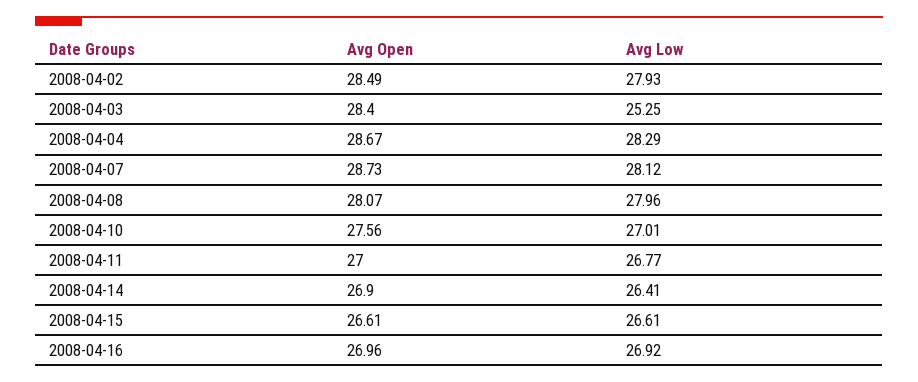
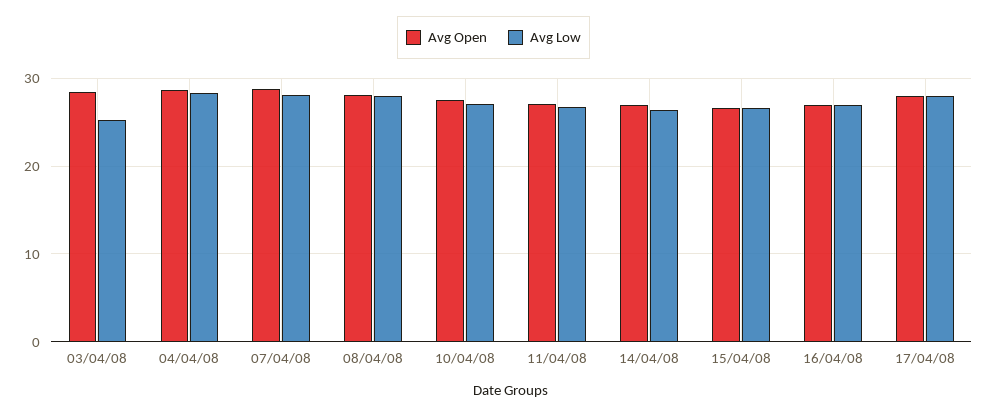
Avg Open, 2008-04-02: 28.49 -> none
Avg Low, 2008-04-02: 27.93 -> none
Avg Open, 17/04/08: none -> 28
Avg Low, 17/04/08: none -> 28

